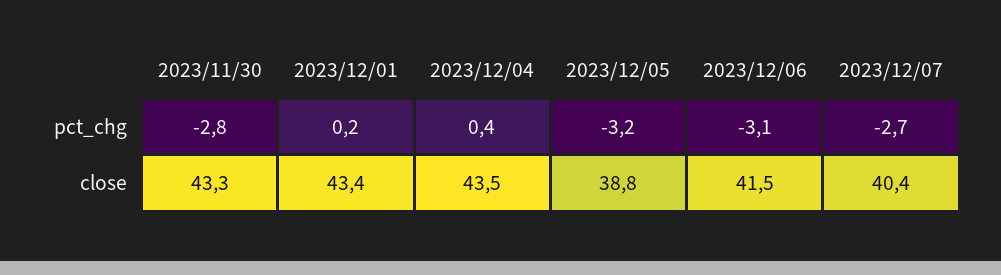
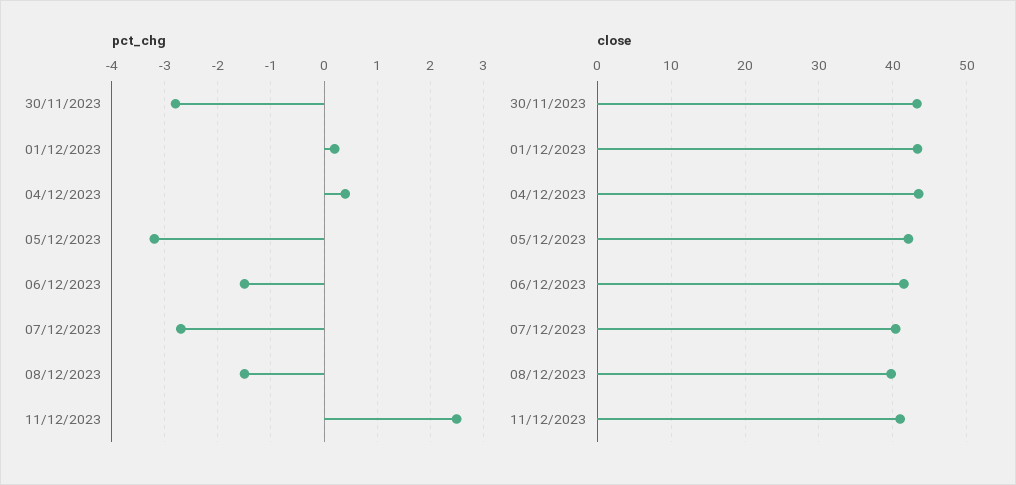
pct_chg, 2023/12/06: -3.1 -> -1.5
close, 2023/12/05: 38.8 -> 42
pct_chg, 08/12/2023: none -> -1.5
pct_chg, 11/12/2023: none -> 2.5
close, 08/12/2023: none -> 40
close, 11/12/2023: none -> 41

